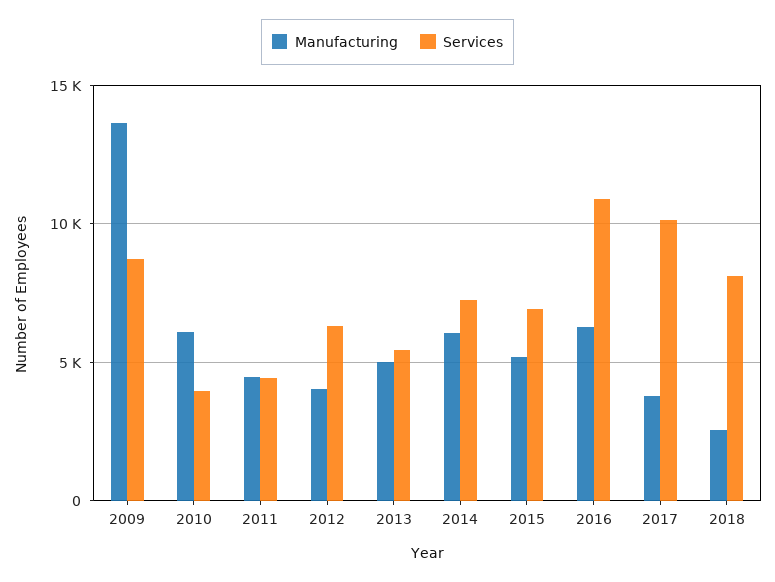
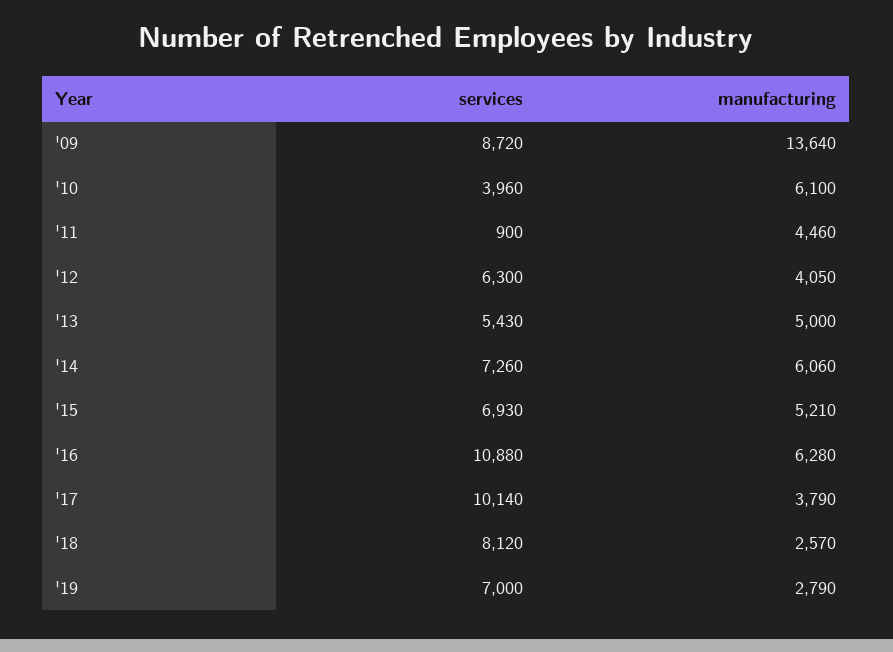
Services, 2011: 4500 -> 900
Services, '19: none -> 7000
Manufacturing, '19: none -> 2790

